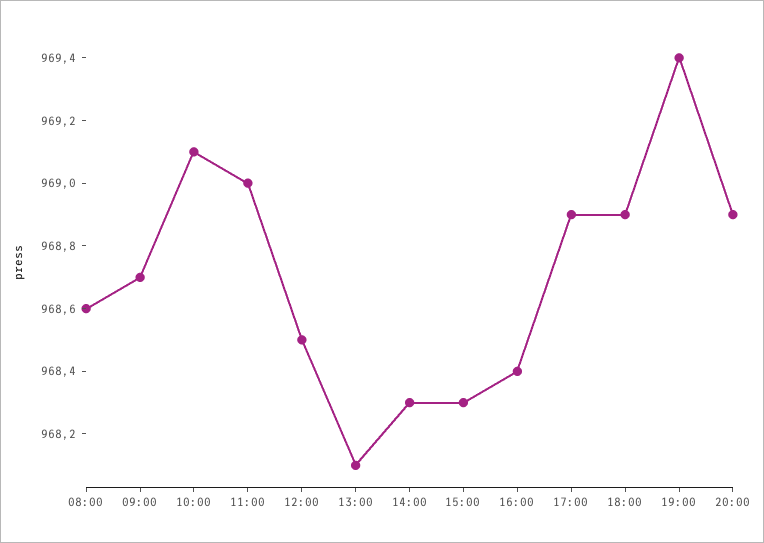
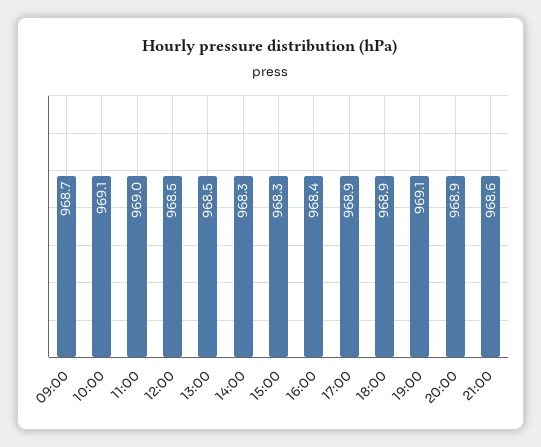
08:00: 968.6 -> none
13:00: 968.1 -> 968.5
19:00: 969.4 -> 969.1
21:00: none -> 968.6

